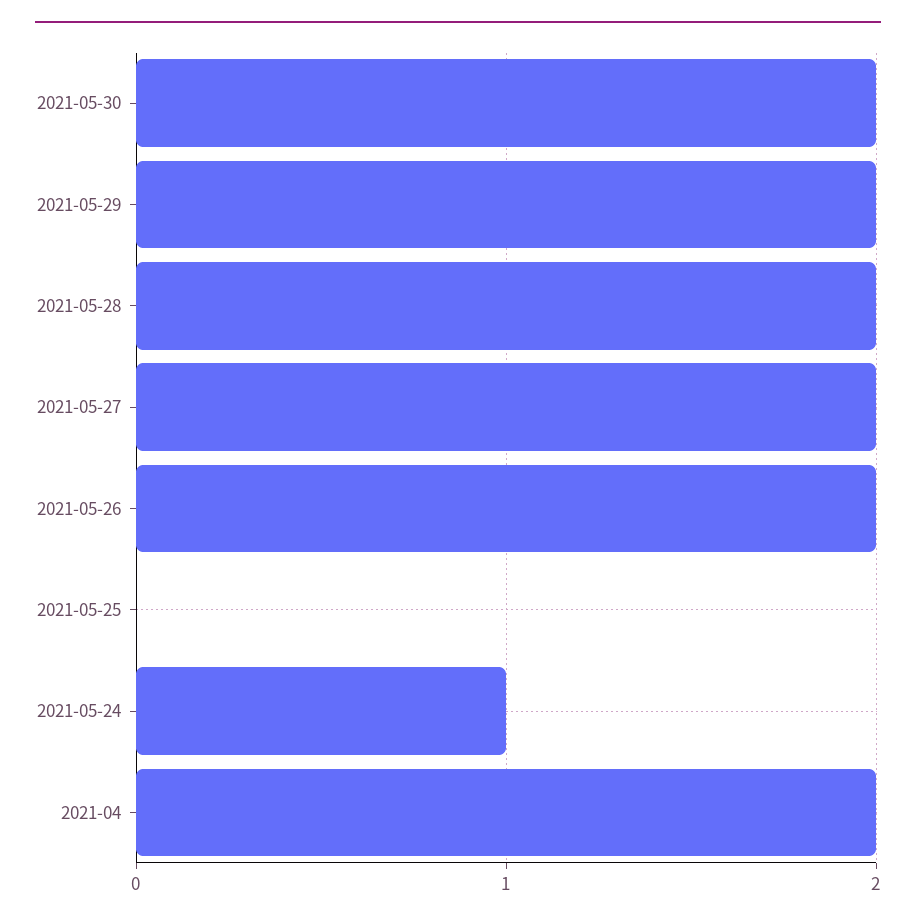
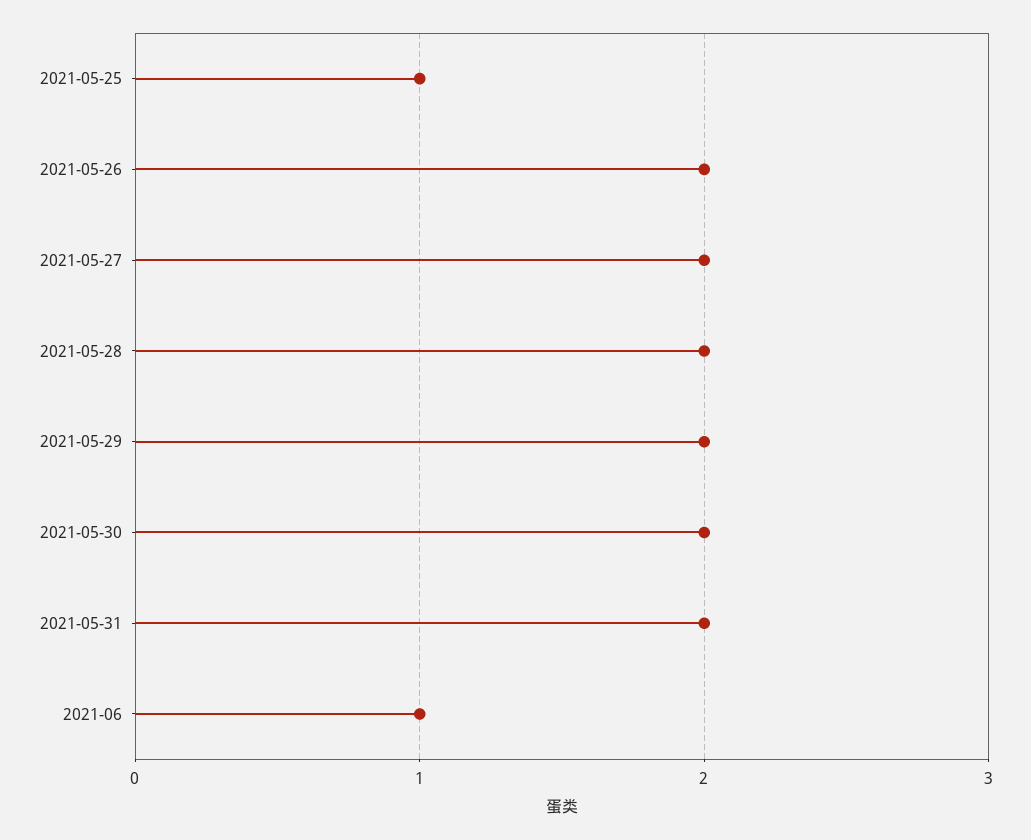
2021-05-25: 0 -> 1
2021-05-24: 1 -> none
2021-04: 2 -> none
2021-05-31: none -> 2
2021-06: none -> 1

